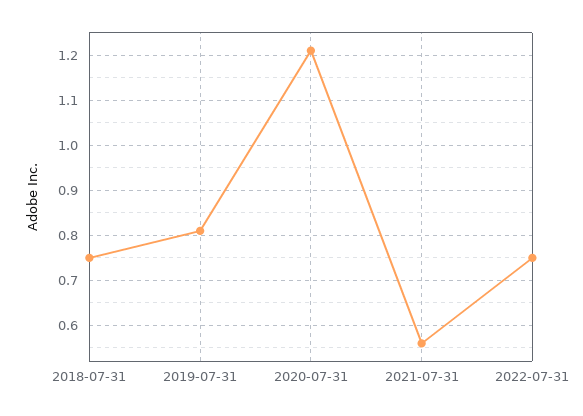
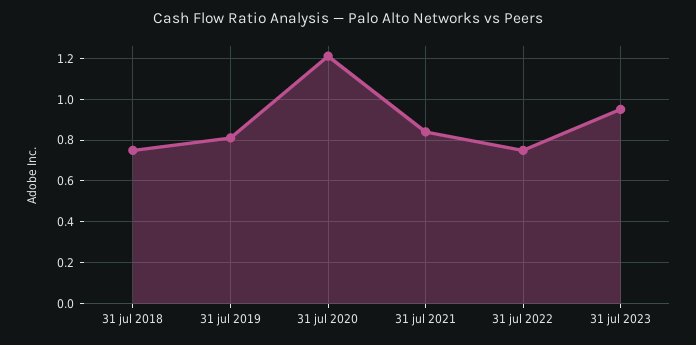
2021-07-31: 0.55 -> 0.85
31 jul 2023: none -> 0.95

